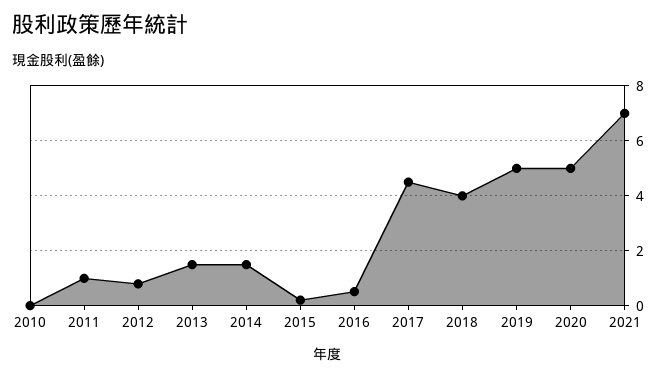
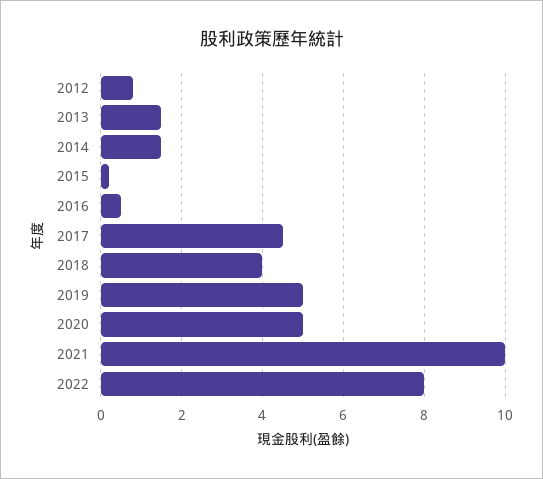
2010: 0 -> none
2011: 1 -> none
2021: 7 -> 10
2022: none -> 8

